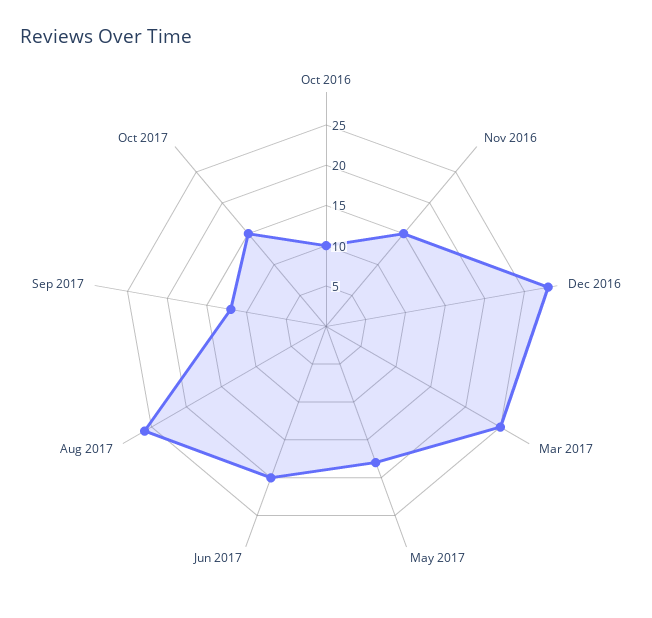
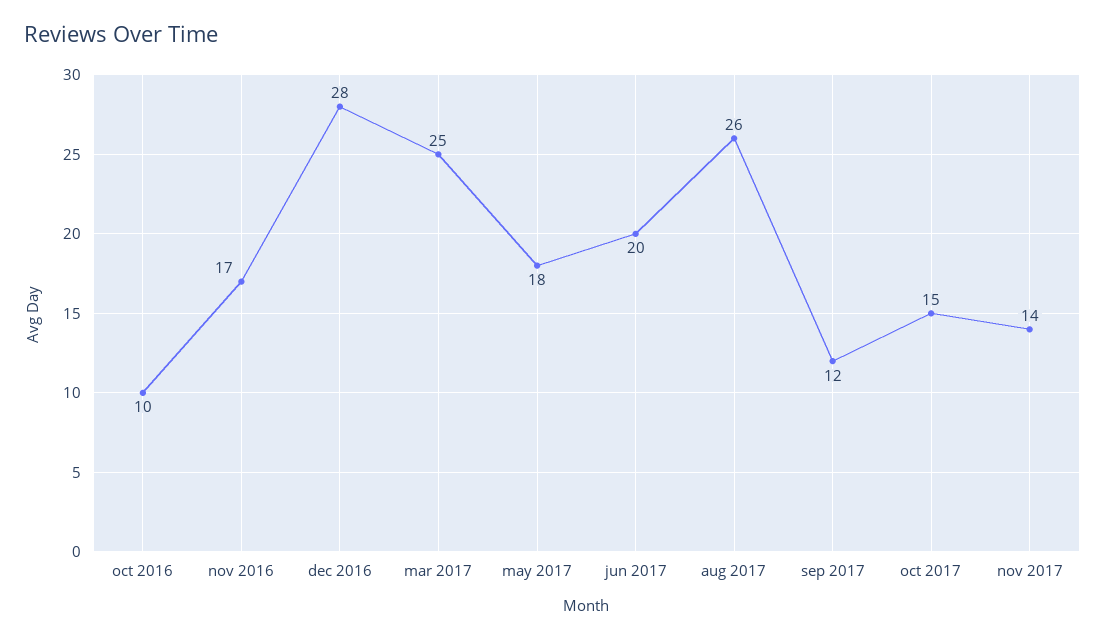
Nov 2016: 15 -> 17
nov 2017: none -> 14

